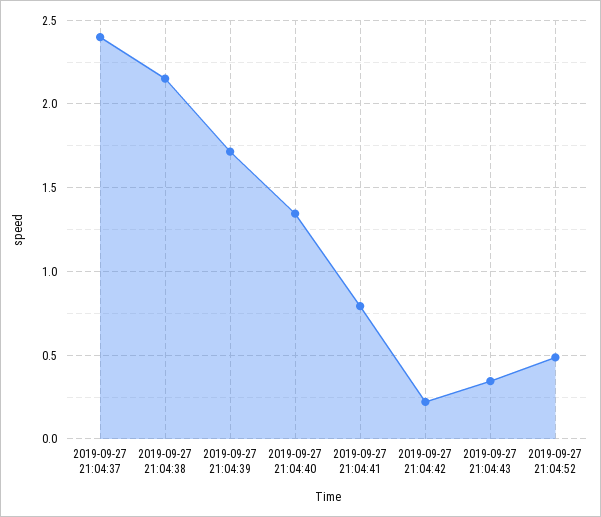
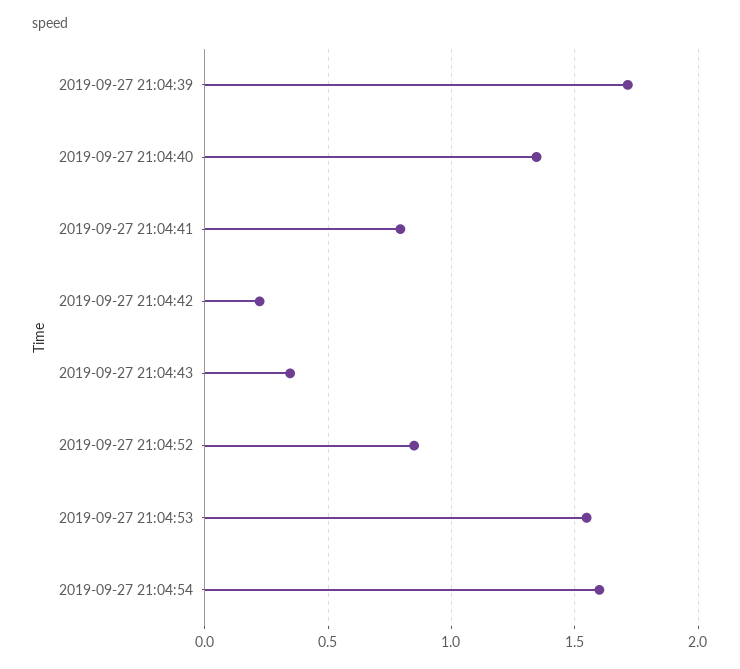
2019-09-27 21:04:37: 2.4 -> none
2019-09-27 21:04:38: 2.15 -> none
2019-09-27 21:04:52: 0.5 -> 0.85
2019-09-27 21:04:53: none -> 1.55
2019-09-27 21:04:54: none -> 1.6

